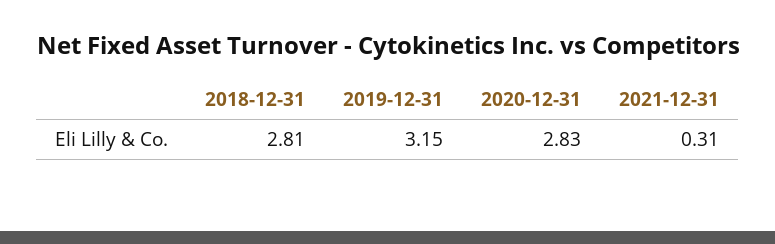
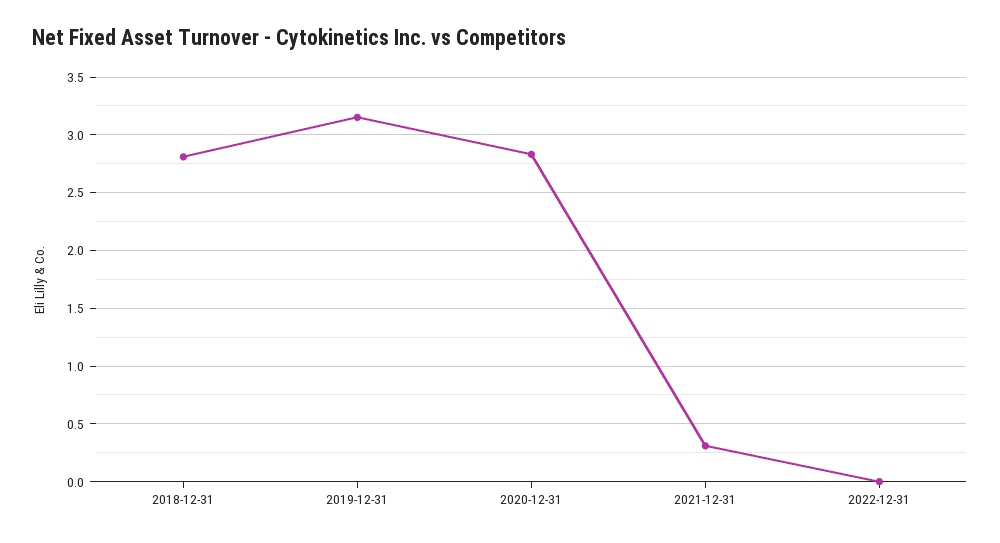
2022-12-31: none -> 0

